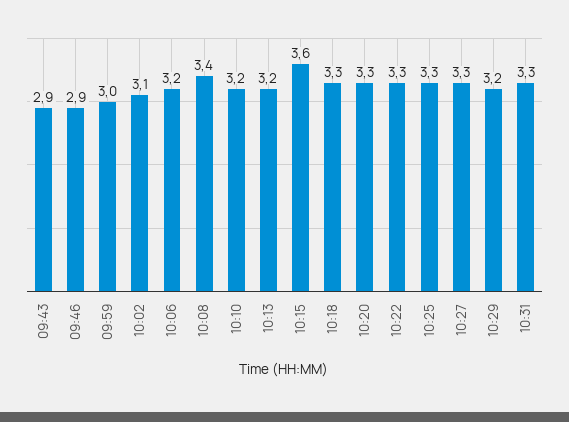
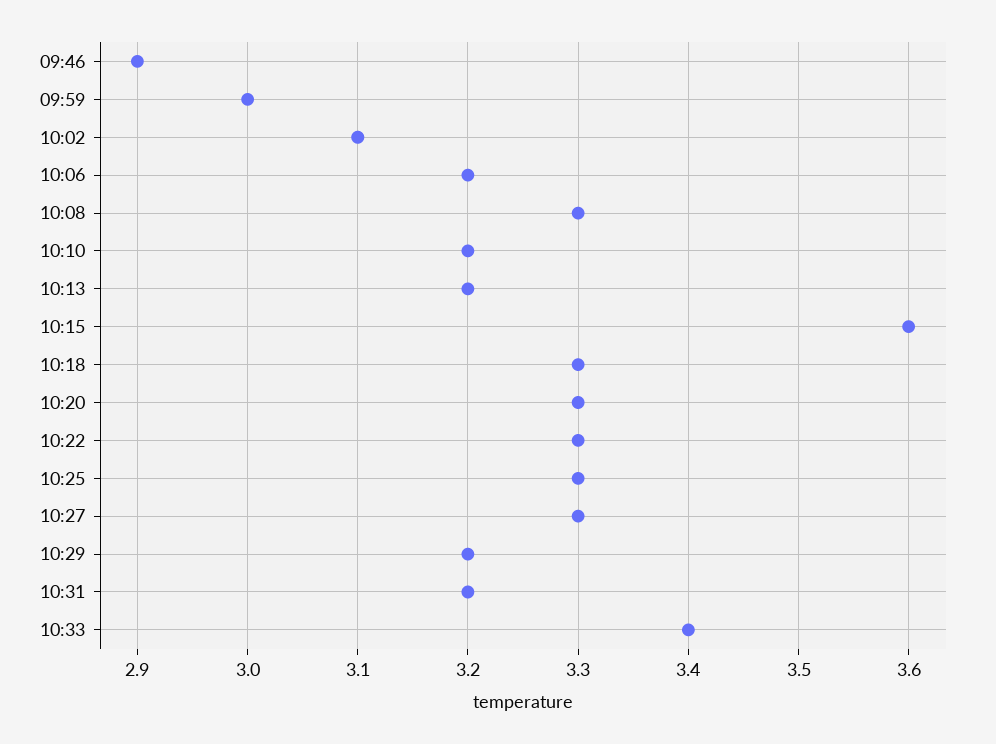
09:43: 2.9 -> none
10:08: 3.4 -> 3.3
10:31: 3.3 -> 3.2
10:33: none -> 3.4

